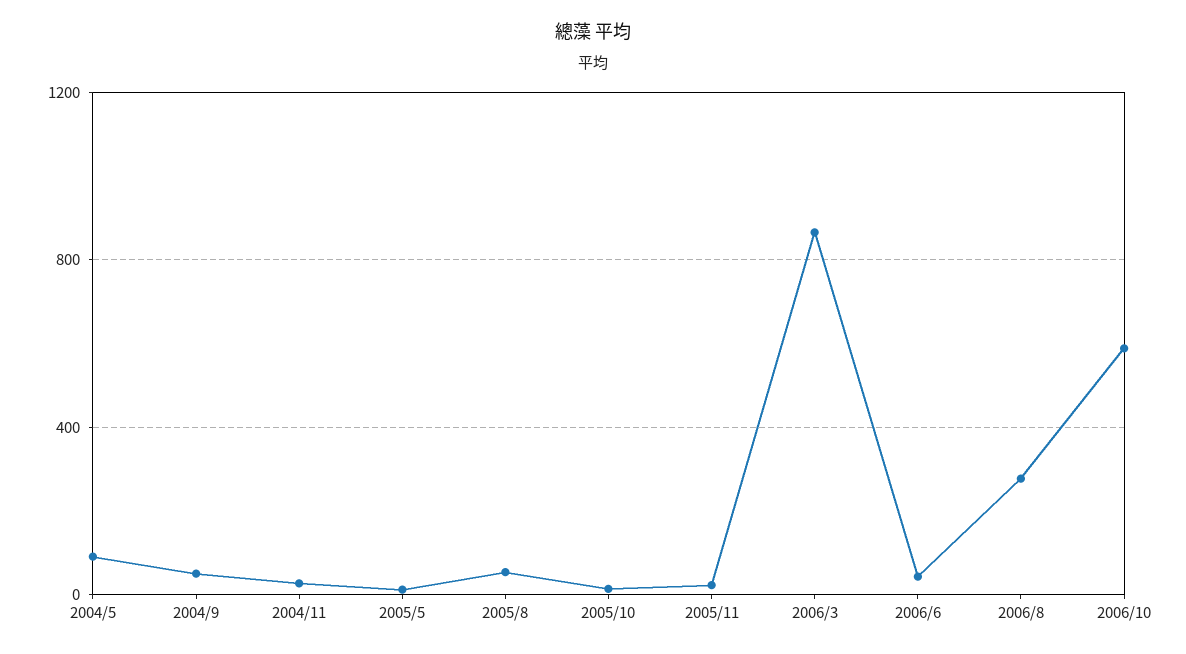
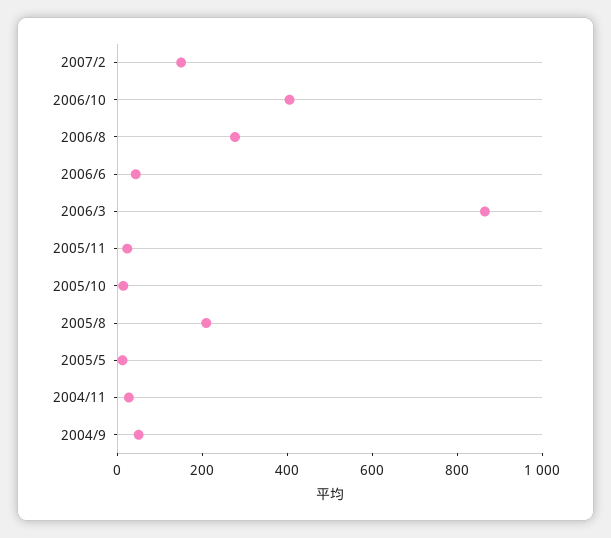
2004/5: 100 -> none
2005/8: 50 -> 200
2006/10: 600 -> 400
2007/2: none -> 150

